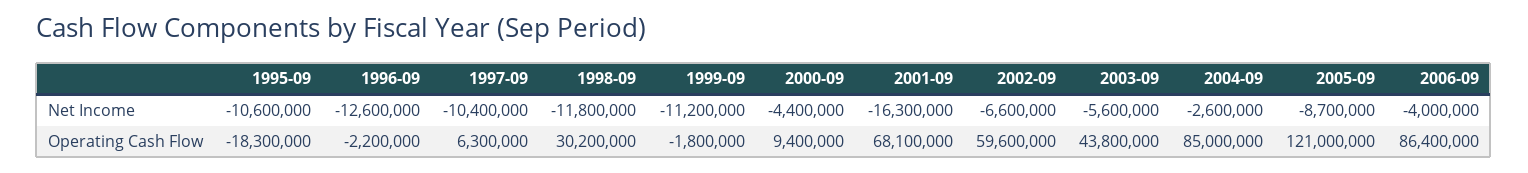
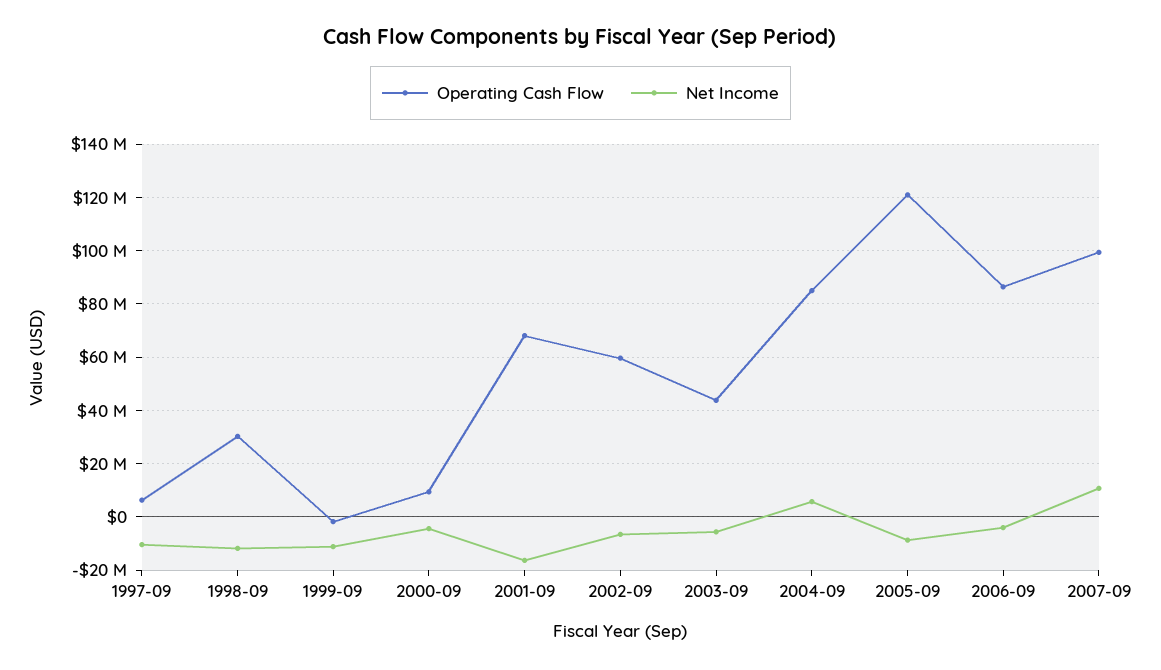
Net Income, 1995-09: -10600000 -> none
Net Income, 1996-09: -12600000 -> none
Net Income, 2004-09: -2600000 -> 5000000
Operating Cash Flow, 1995-09: -18300000 -> none
Operating Cash Flow, 1996-09: -2200000 -> none
Operating Cash Flow, 2007-09: none -> 100000000
Net Income, 2007-09: none -> 10000000

